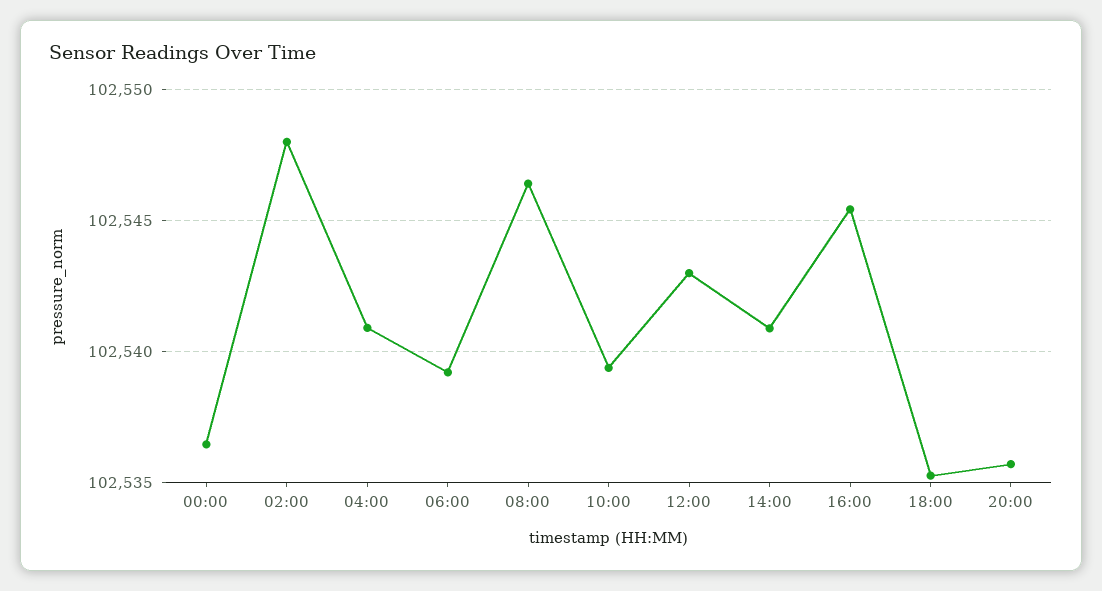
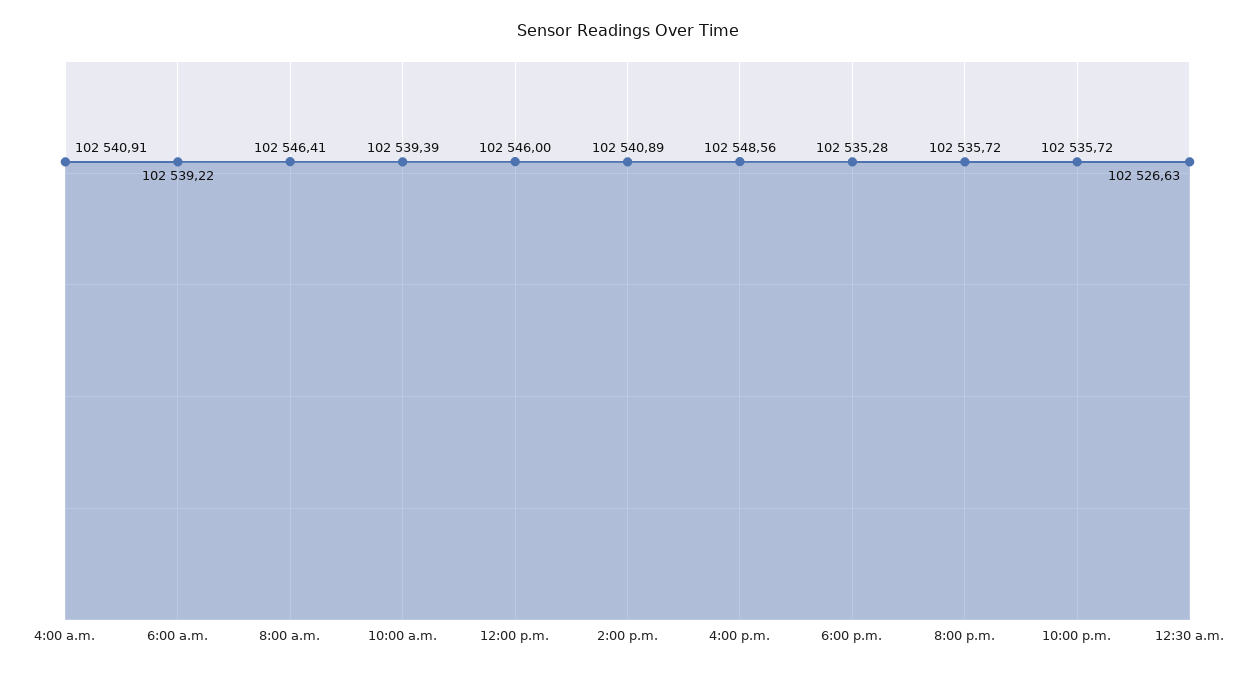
00:00: 102536.5 -> none
02:00: 102548 -> none
12:00: 102543 -> 102546
16:00: 102545.5 -> 102548.56
10:00 p.m.: none -> 102535.72
12:30 a.m.: none -> 102526.63

